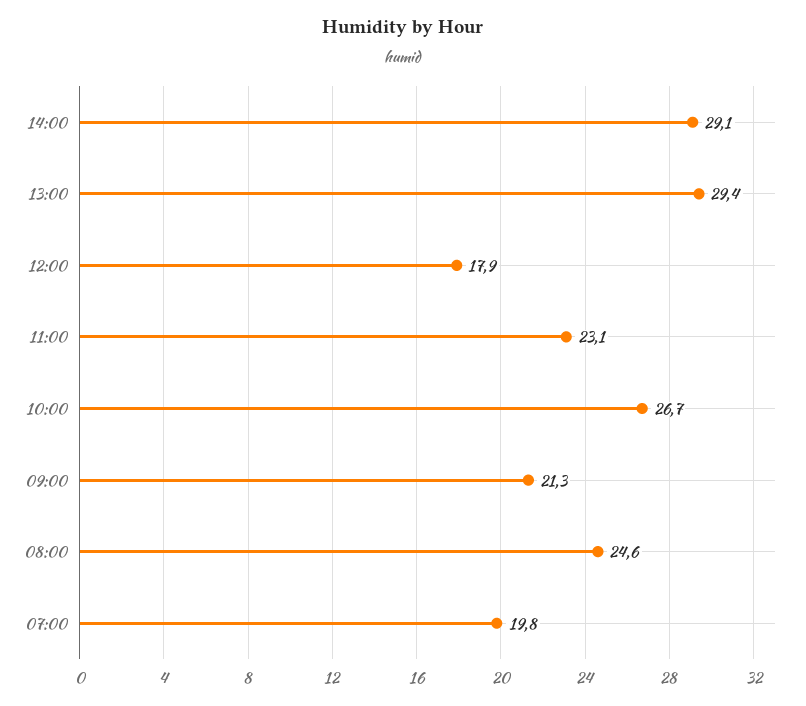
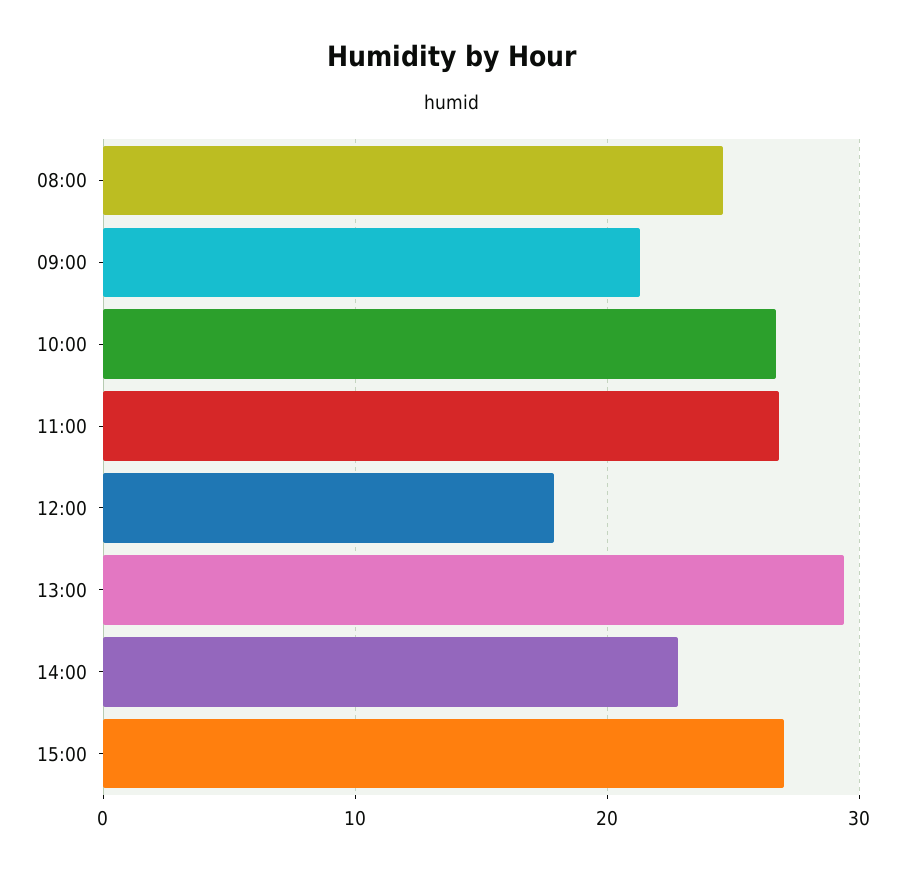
14:00: 29.1 -> 23
11:00: 23.1 -> 27
07:00: 19.8 -> none
15:00: none -> 27

